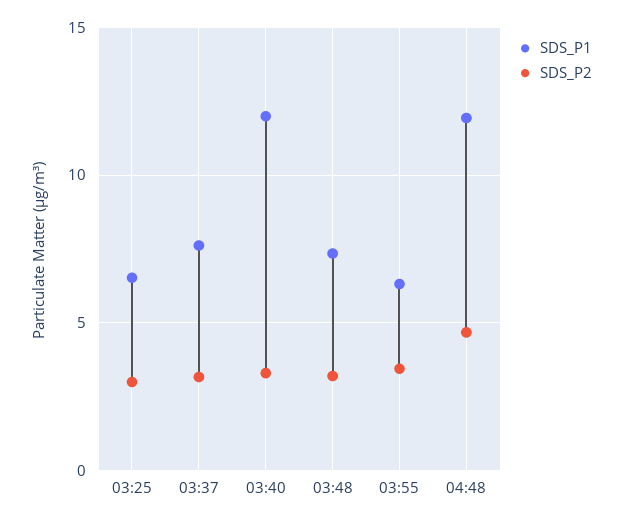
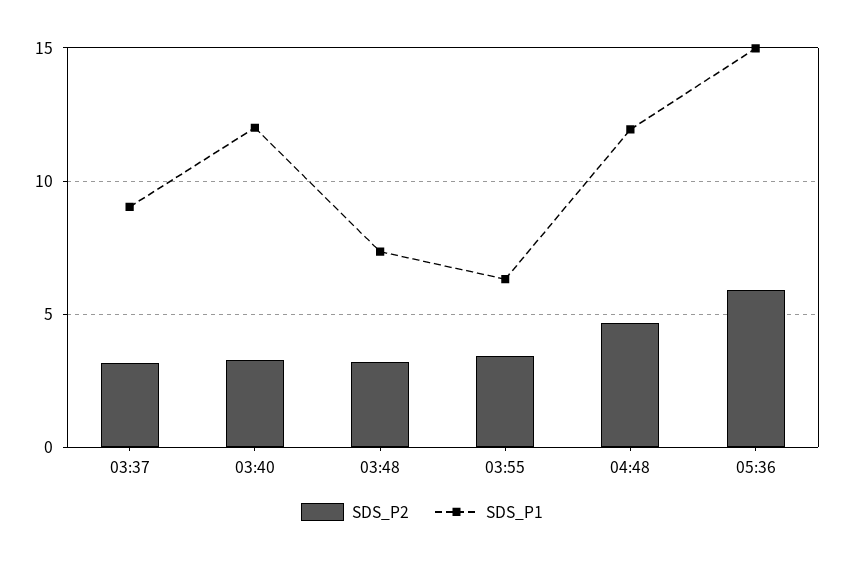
SDS_P1, 03:25: 6.5 -> none
SDS_P2, 03:25: 3 -> none
SDS_P1, 03:37: 7.5 -> 9
SDS_P2, 05:36: none -> 6
SDS_P1, 05:36: none -> 15

